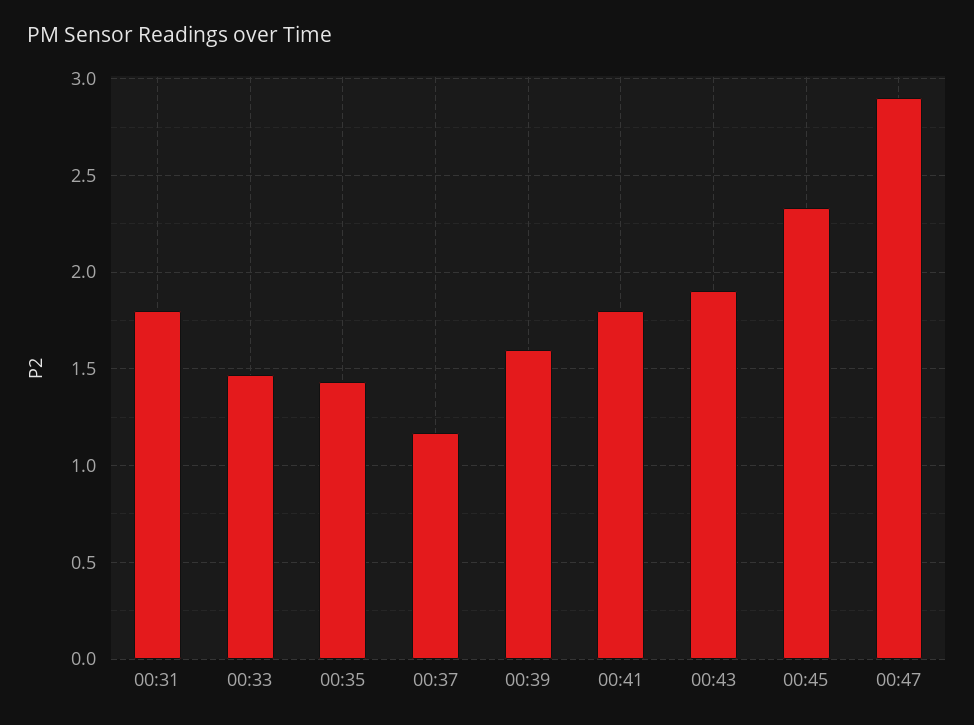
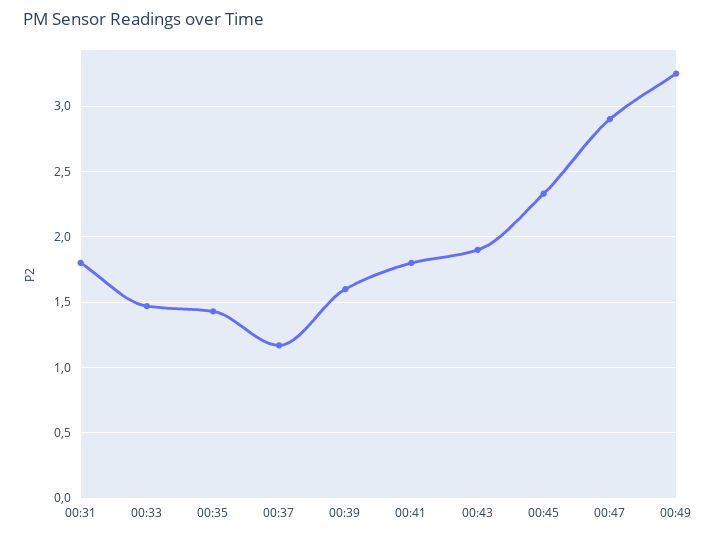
00:49: none -> 3.25

